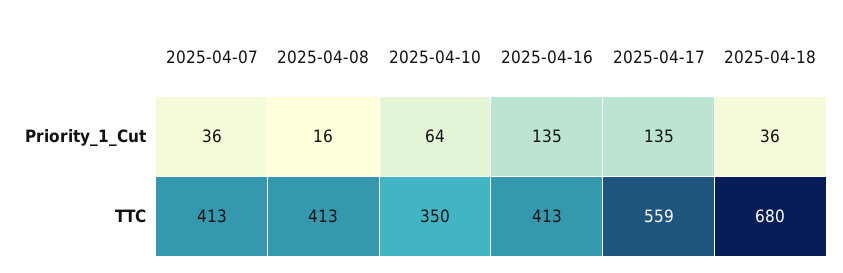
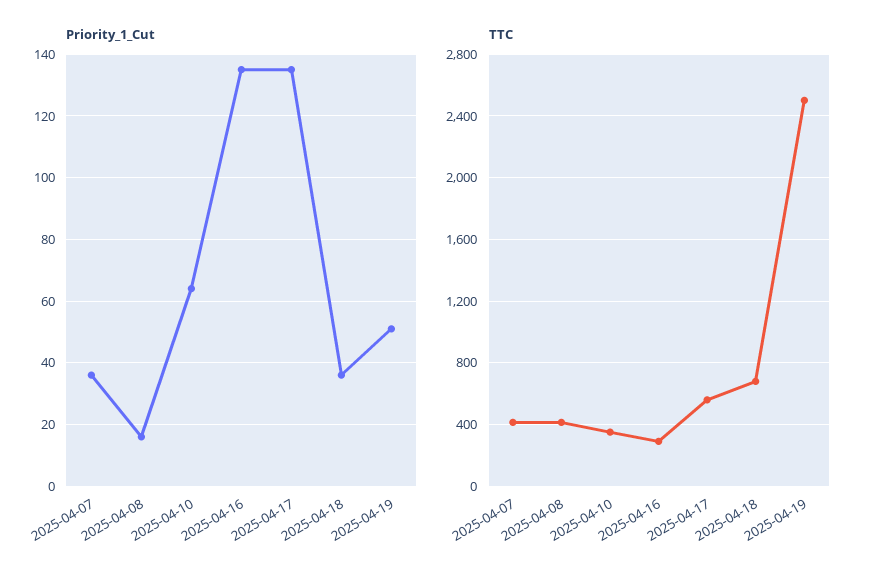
TTC, 2025-04-16: 413 -> 300
Priority_1_Cut, 2025-04-19: none -> 50
TTC, 2025-04-19: none -> 2500

